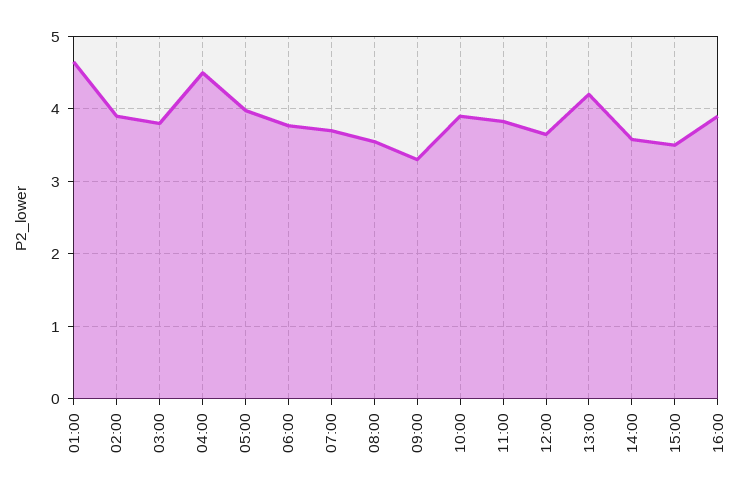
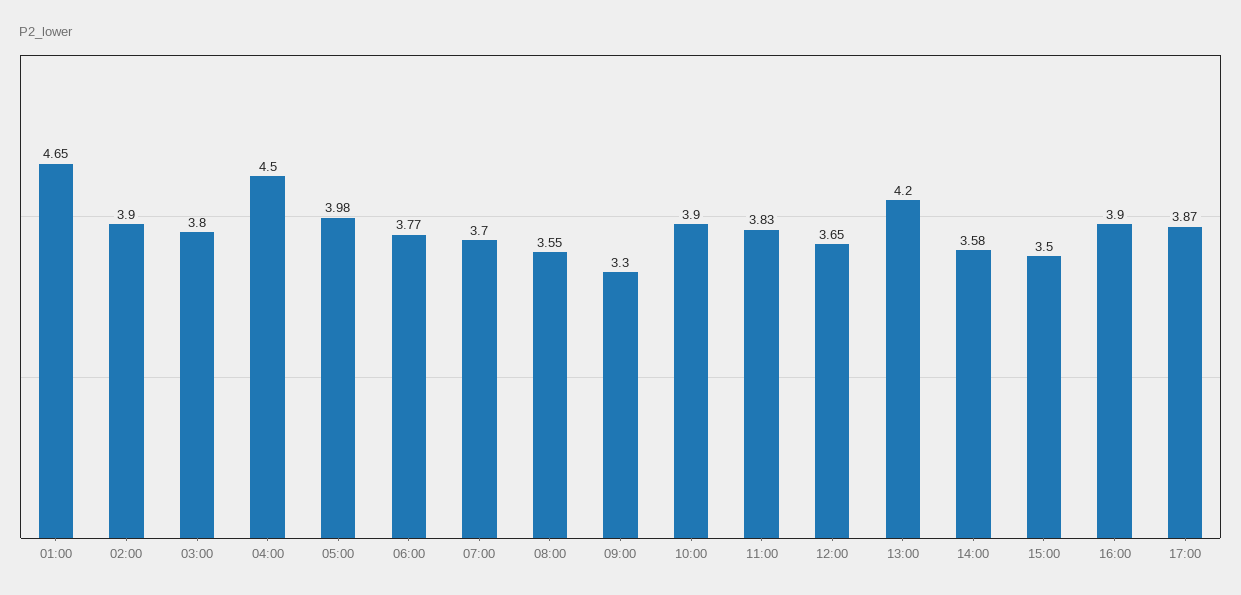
17:00: none -> 3.87

